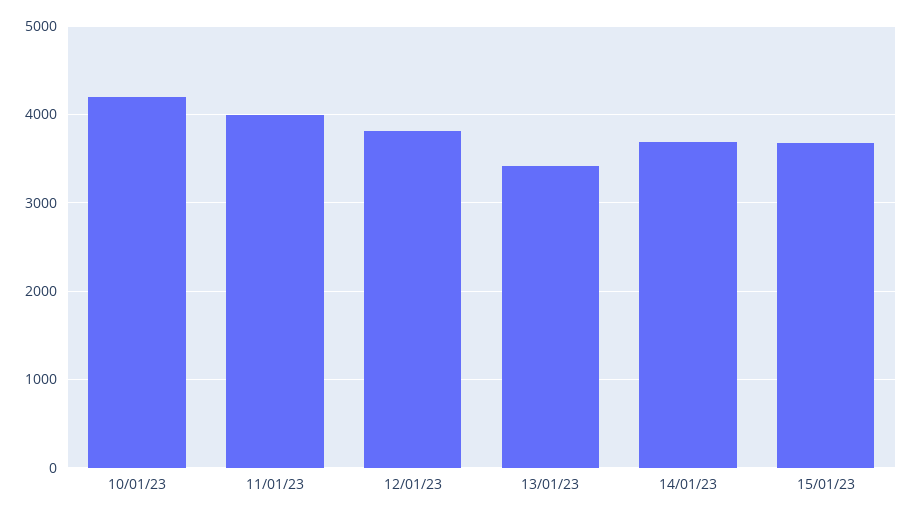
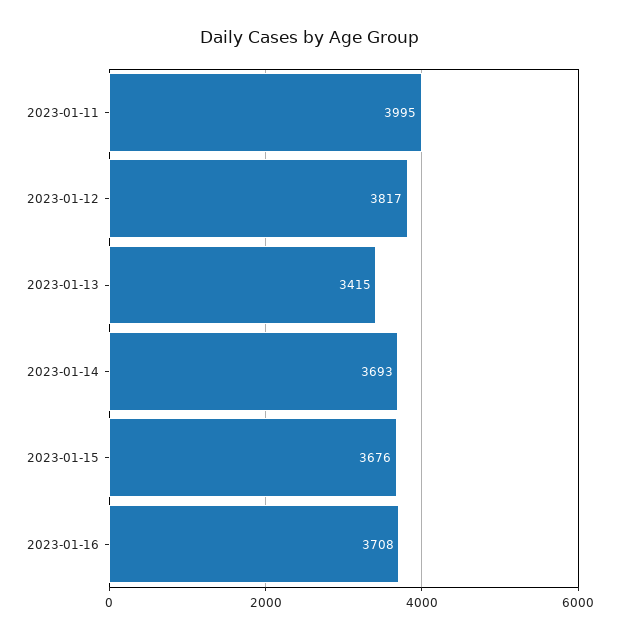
10/01/23: 4200 -> none
2023-01-16: none -> 3708

